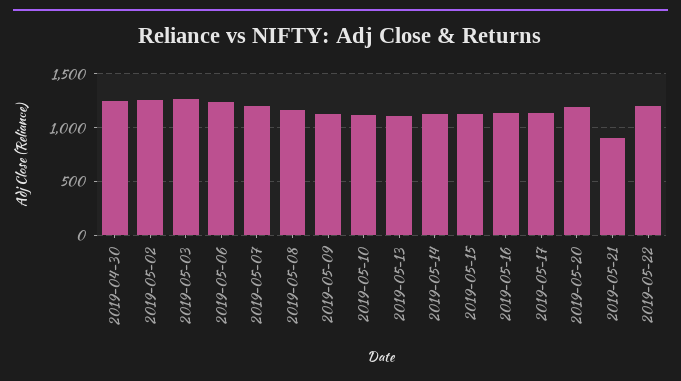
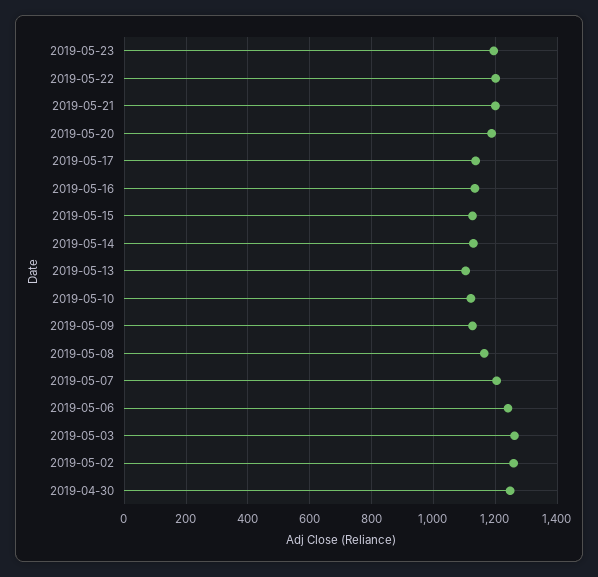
2019-05-21: 900 -> 1200
2019-05-23: none -> 1200

